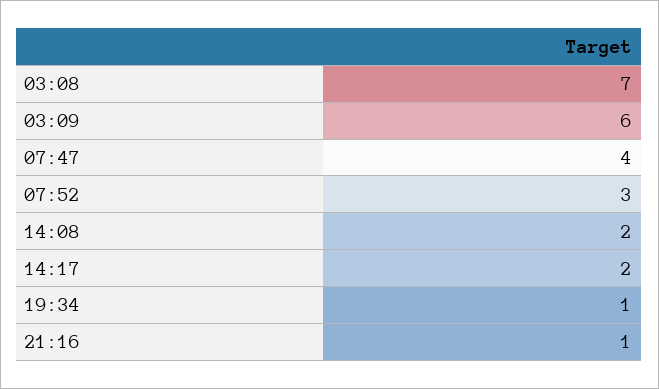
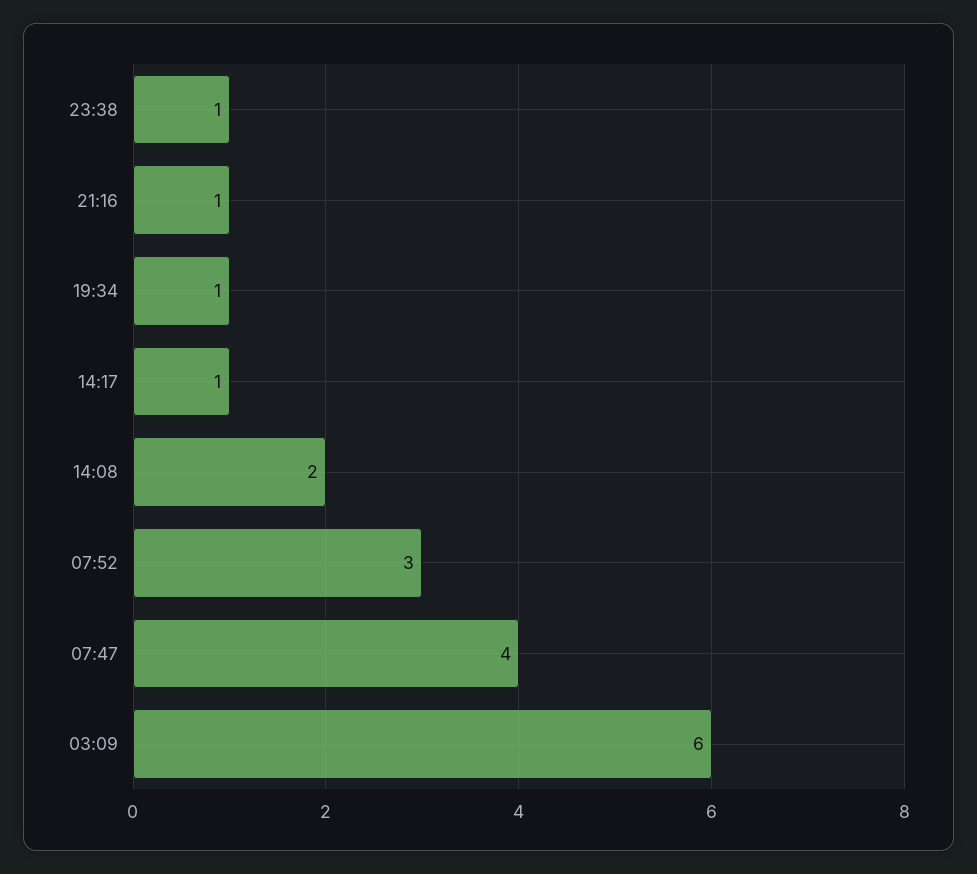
03:08: 7 -> none
14:17: 2 -> 1
23:38: none -> 1

